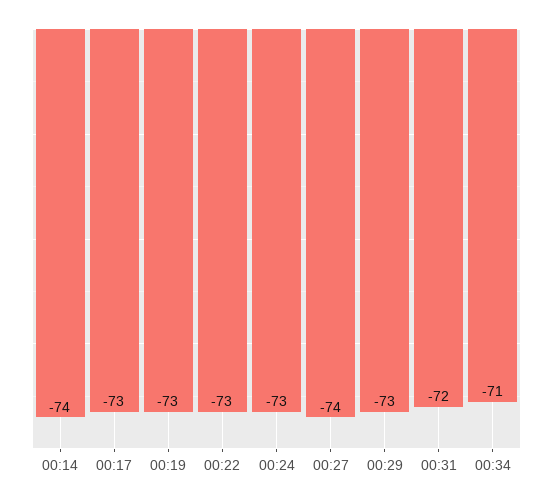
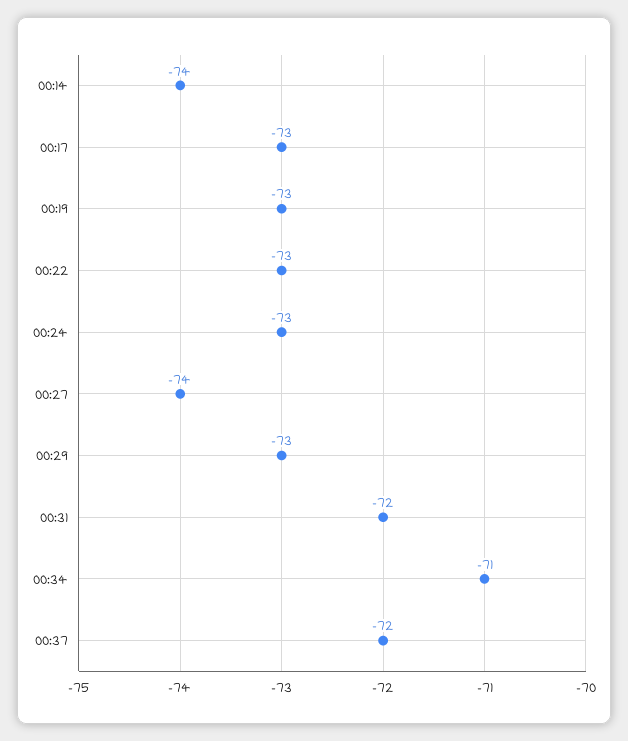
00:37: none -> -72

